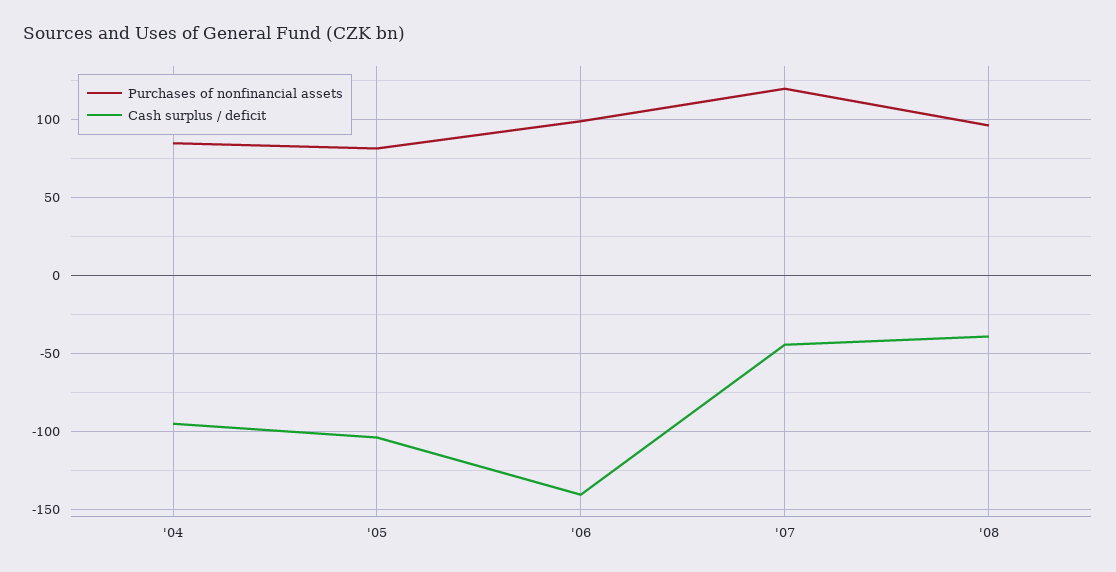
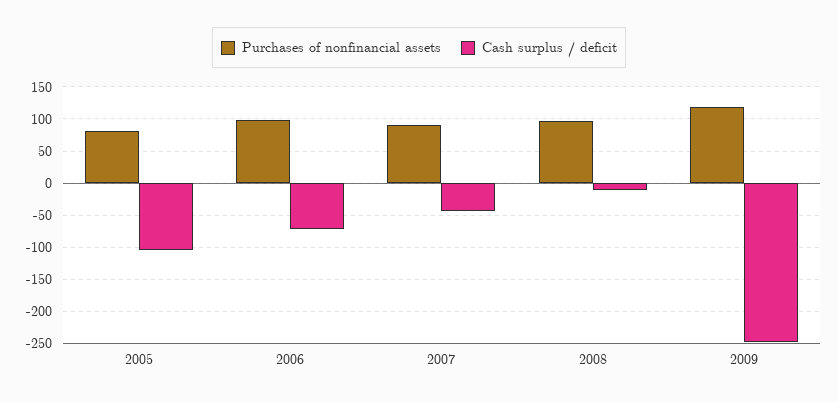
Purchases of nonfinancial assets, '04: 85 -> none
Cash surplus / deficit, '04: -95 -> none
Cash surplus / deficit, '06: -140 -> -70
Purchases of nonfinancial assets, '07: 120 -> 90
Cash surplus / deficit, '08: -40 -> -10
Purchases of nonfinancial assets, 2009: none -> 120
Cash surplus / deficit, 2009: none -> -250

